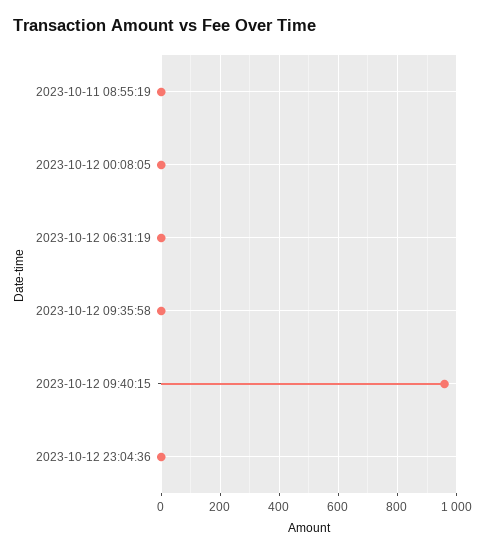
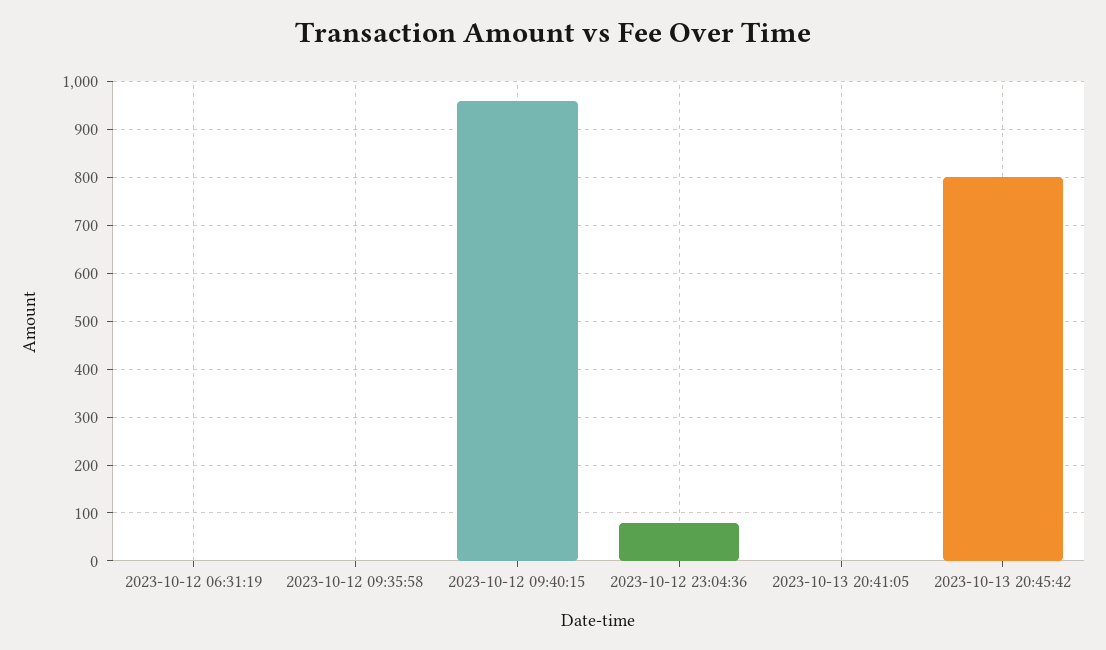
2023-10-11 08:55:19: 0 -> none
2023-10-12 00:08:05: 0 -> none
2023-10-12 23:04:36: 0 -> 80
2023-10-13 20:41:05: none -> 0
2023-10-13 20:45:42: none -> 800

